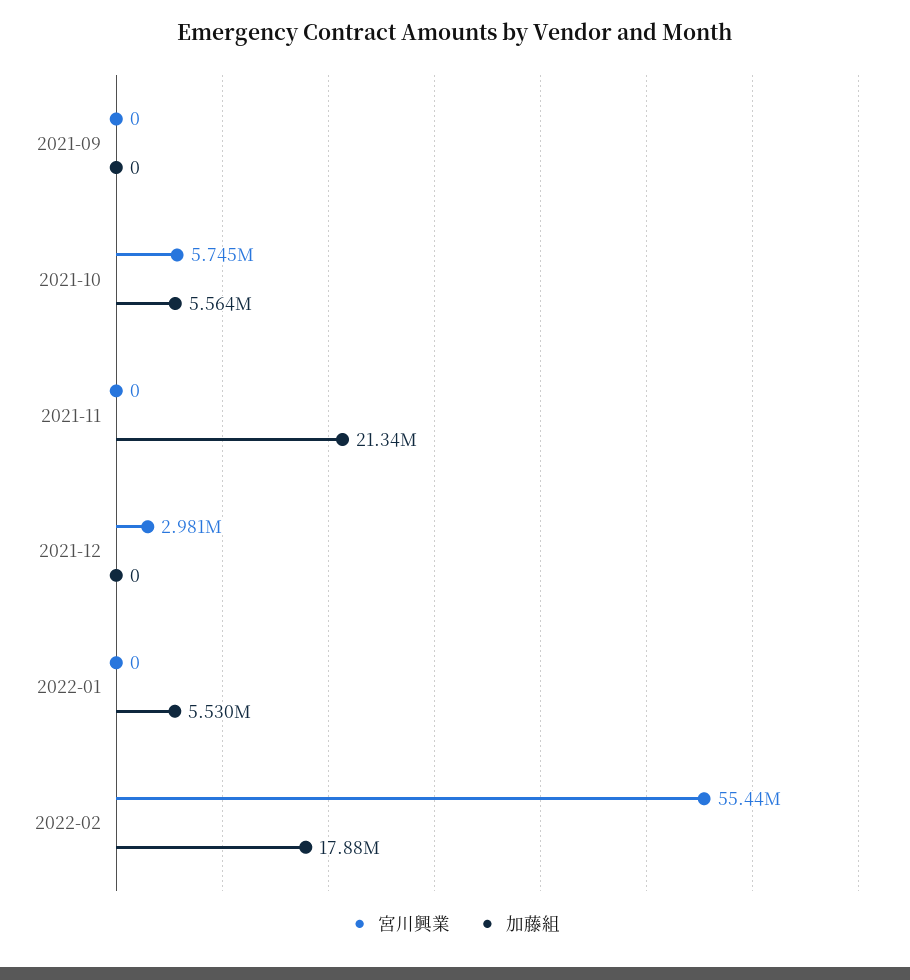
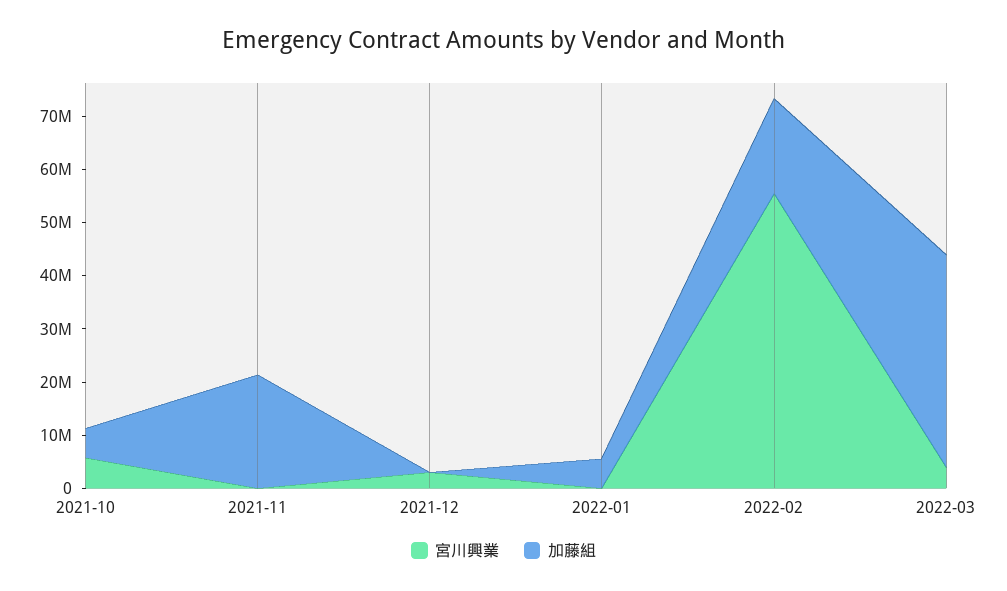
宮川興業, 2021-09: 0 -> none
加藤組, 2021-09: 0 -> none
宮川興業, 2022-03: none -> 4000000
加藤組, 2022-03: none -> 40000000

